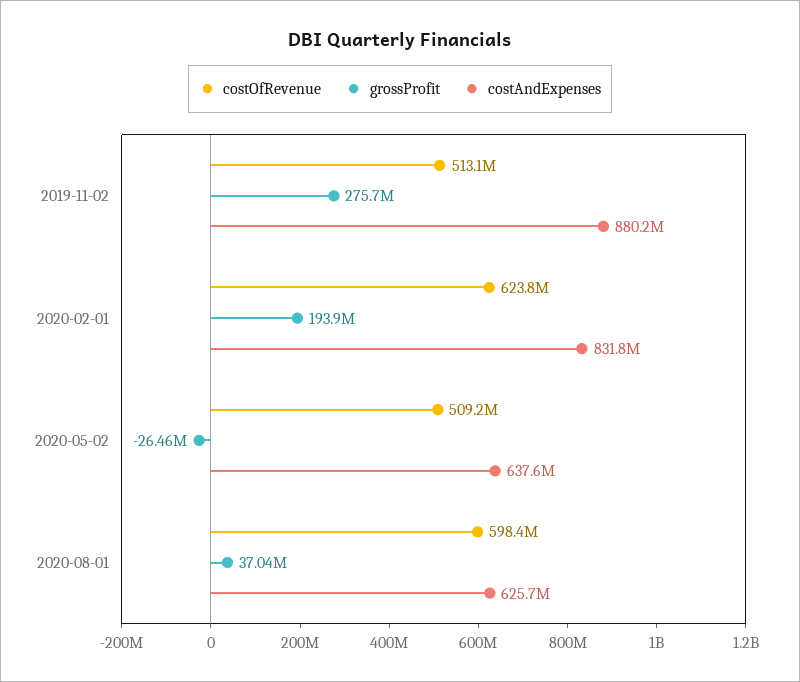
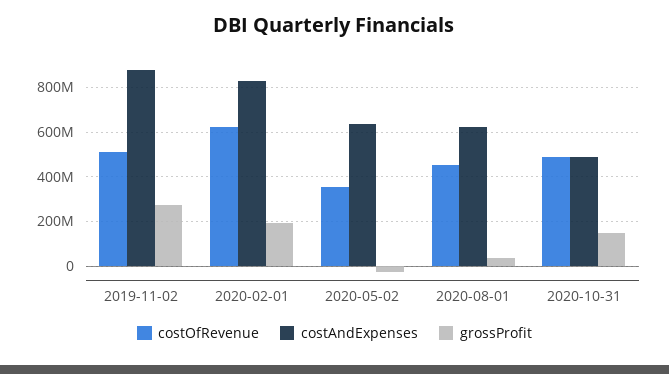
costOfRevenue, 2020-05-02: 509200000 -> 350000000
costOfRevenue, 2020-08-01: 598400000 -> 450000000
costOfRevenue, 2020-10-31: none -> 500000000
costAndExpenses, 2020-10-31: none -> 500000000
grossProfit, 2020-10-31: none -> 150000000

